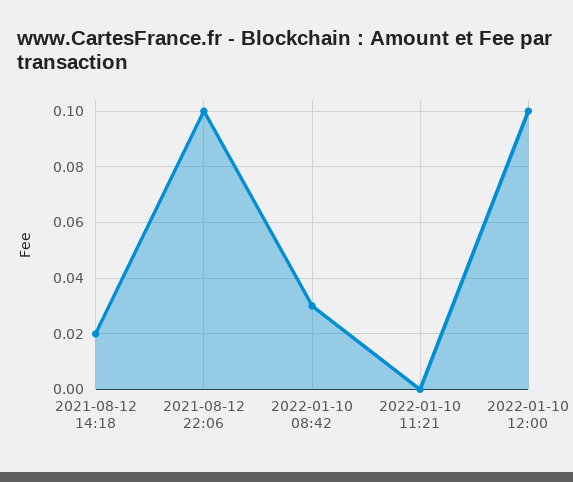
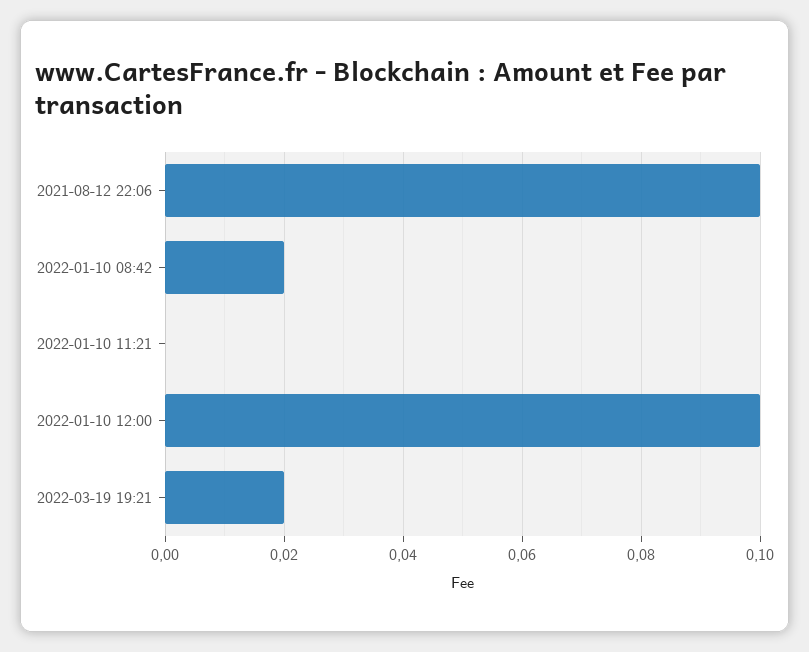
2021-08-12 14:18: 0.02 -> none
2022-01-10 08:42: 0.03 -> 0.02
2022-03-19 19:21: none -> 0.02

